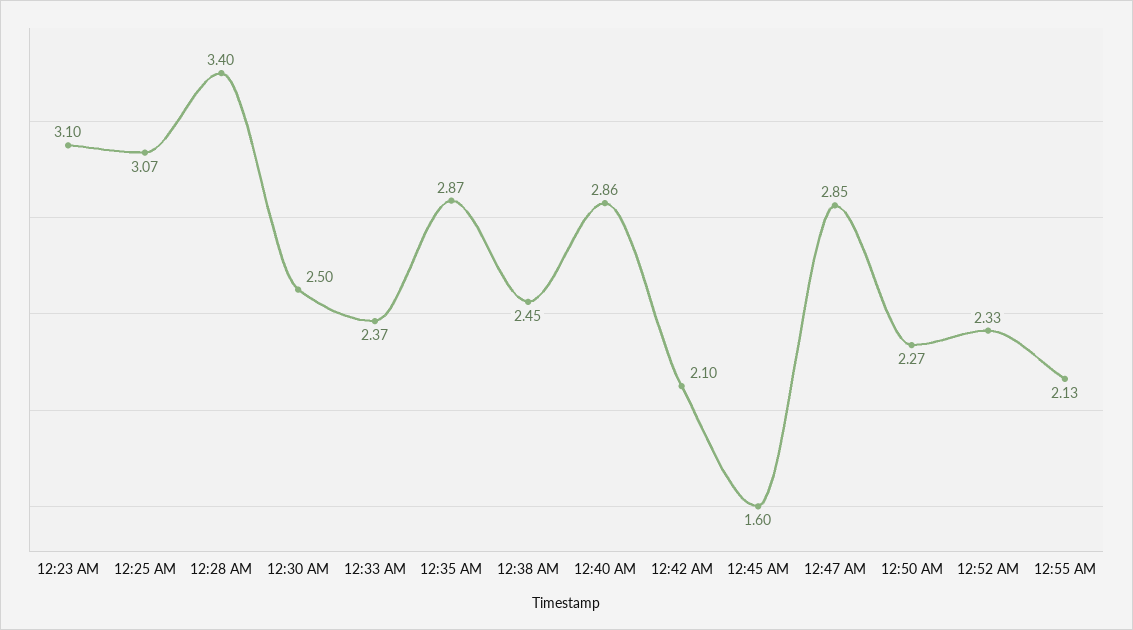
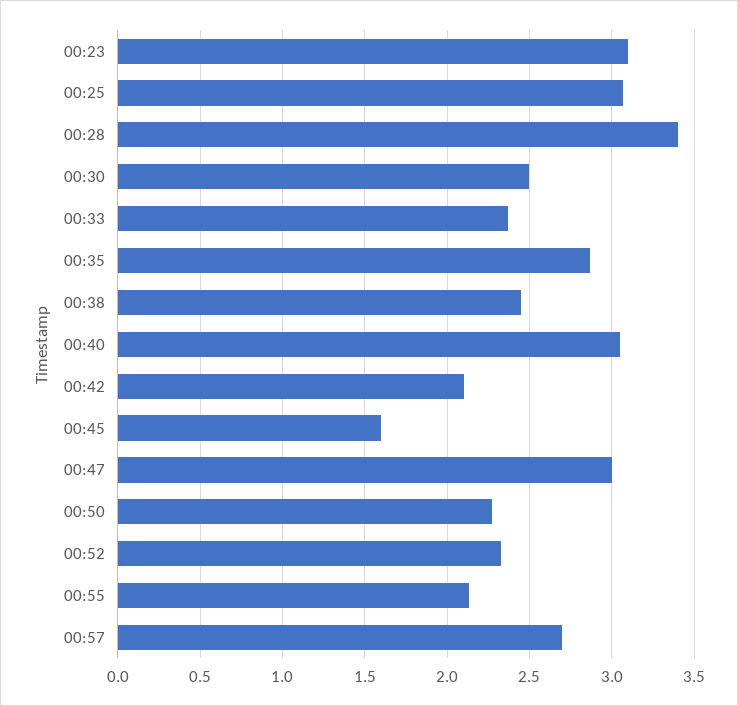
12:40 AM: 2.86 -> 3.05
12:47 AM: 2.85 -> 3
00:57: none -> 2.7

